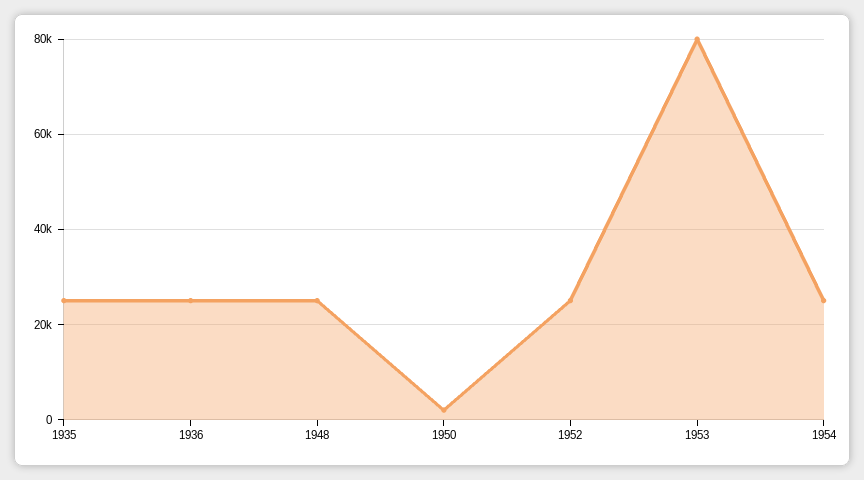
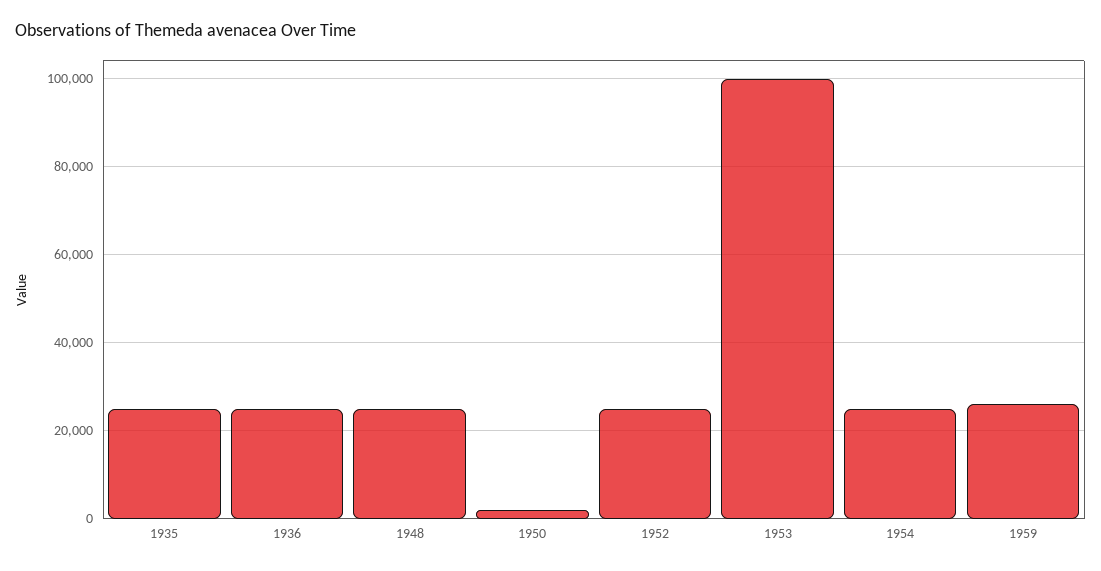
1953: 80000 -> 100000
1959: none -> 26000

